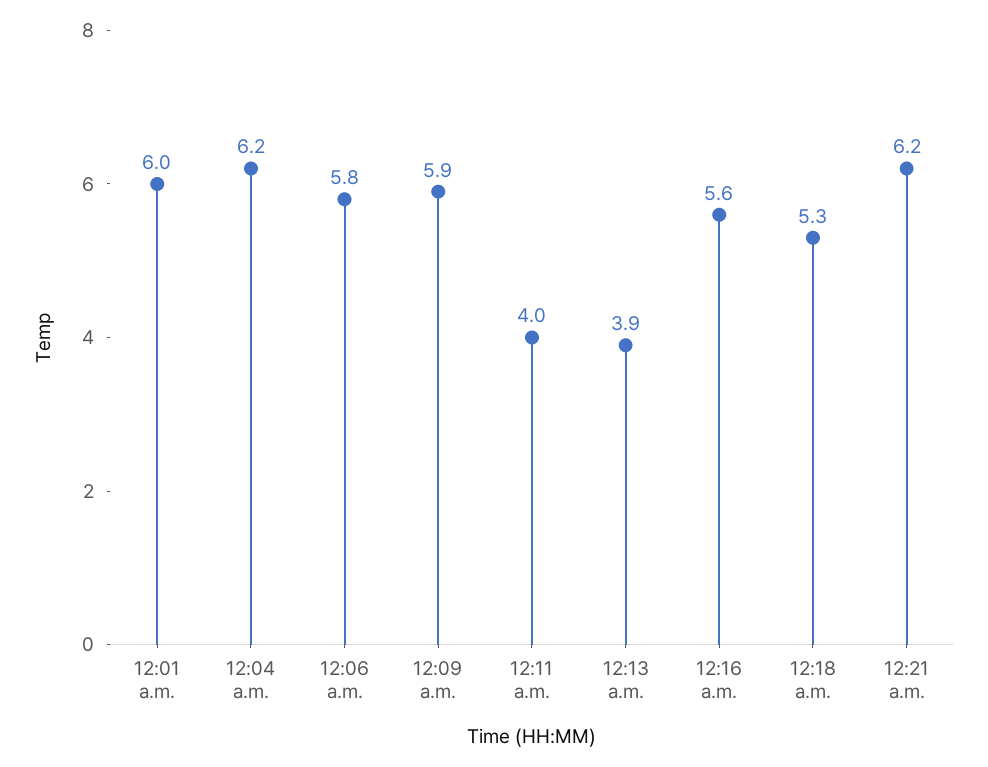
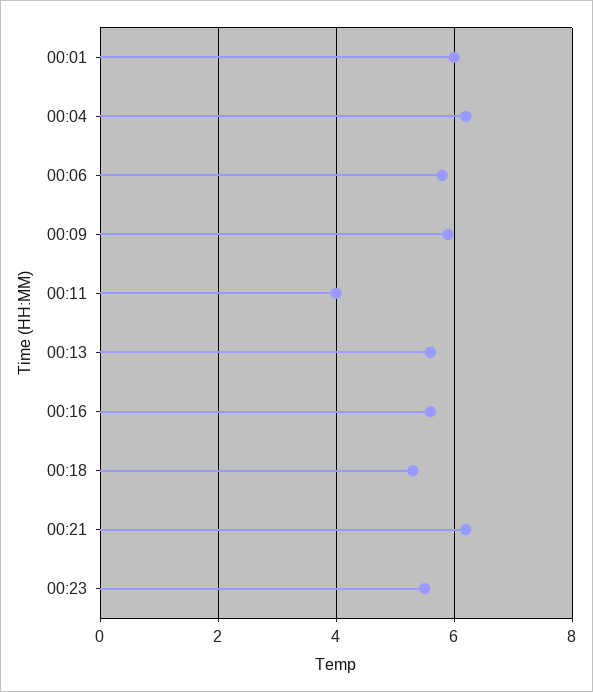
12:13 a.m.: 3.9 -> 5.5
00:23: none -> 5.5

